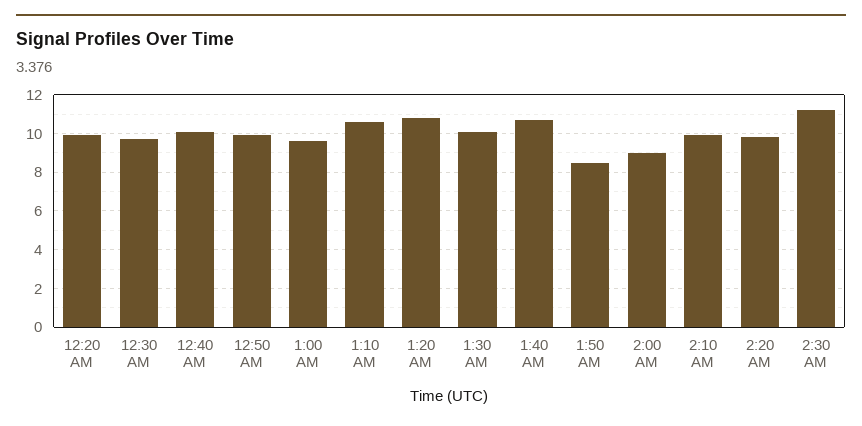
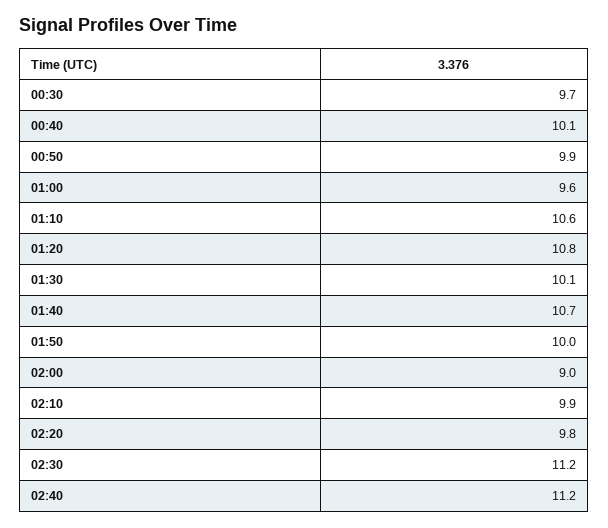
12:20 AM: 10 -> none
1:50 AM: 8.5 -> 10
02:40: none -> 11.2

